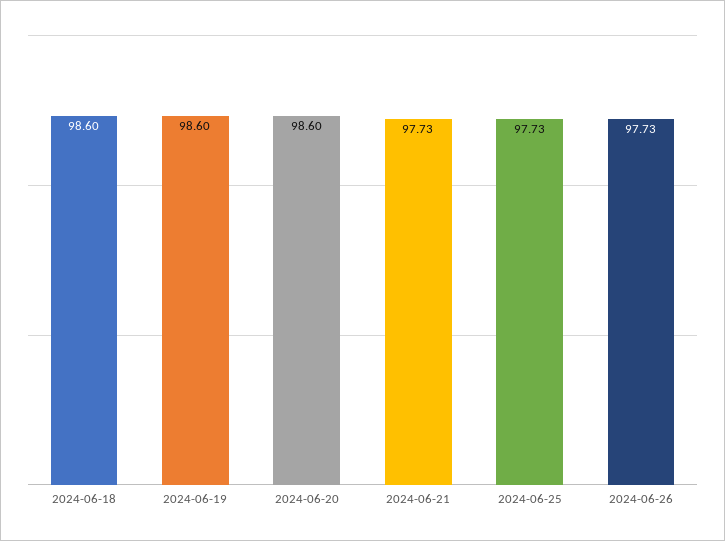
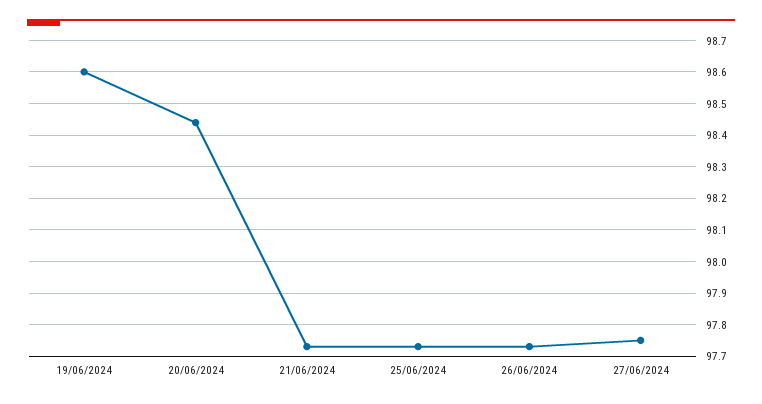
2024-06-18: 98.6 -> none
2024-06-20: 98.6 -> 98.45
27/06/2024: none -> 97.75

